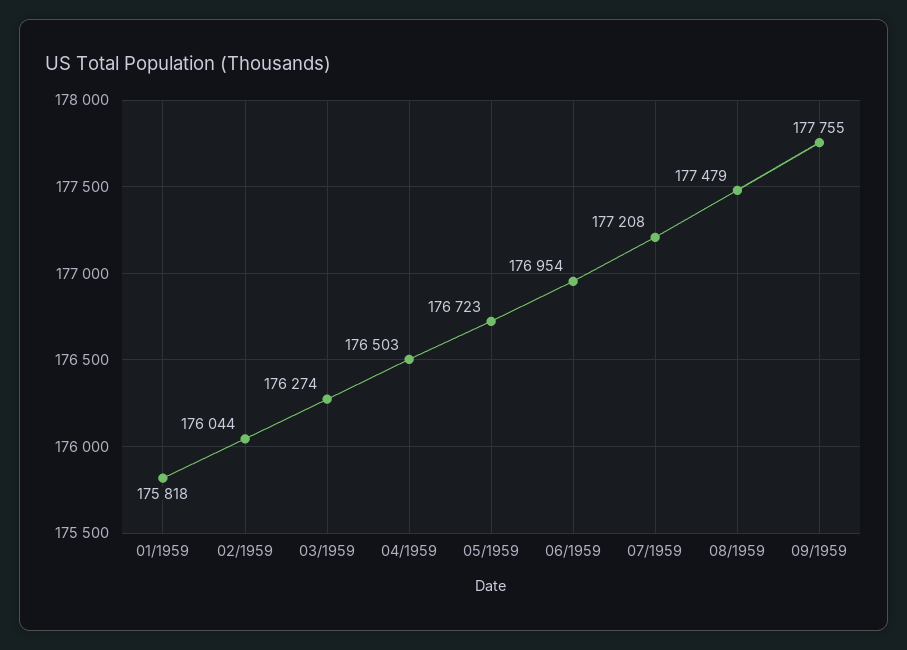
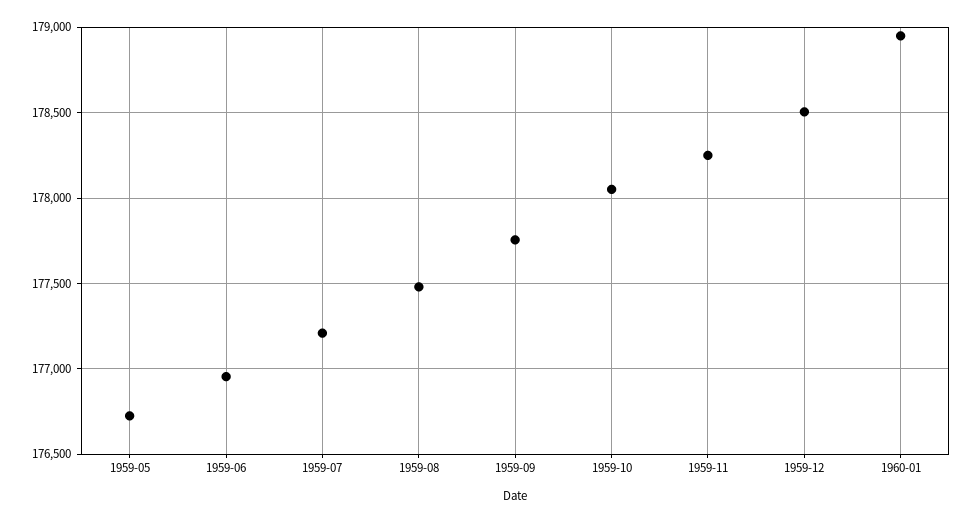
01/1959: 175818 -> none
02/1959: 176044 -> none
03/1959: 176274 -> none
04/1959: 176503 -> none
1959-10: none -> 178050
1959-11: none -> 178250
1959-12: none -> 178500
1960-01: none -> 178950

